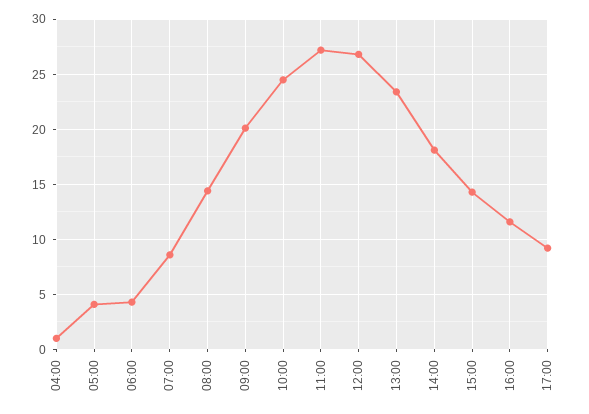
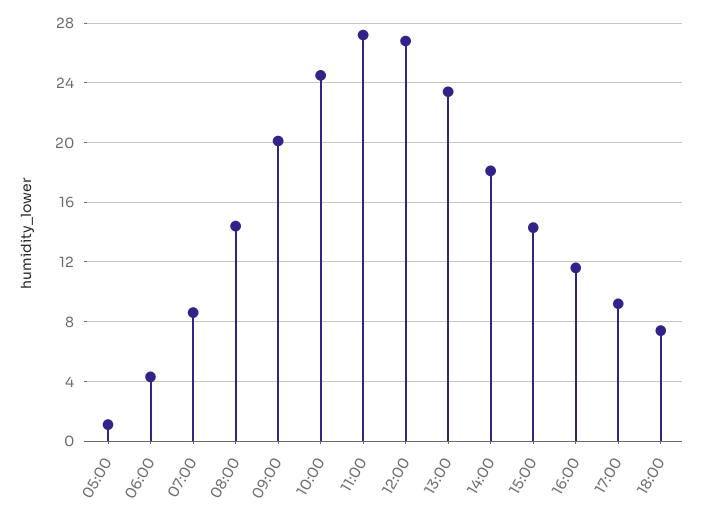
04:00: 1 -> none
05:00: 4 -> 1
18:00: none -> 7.5

